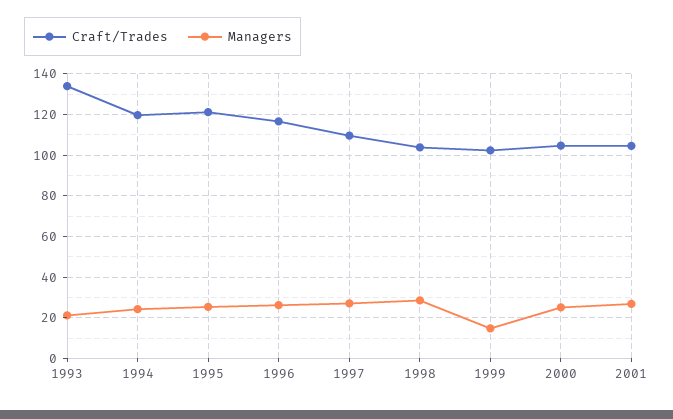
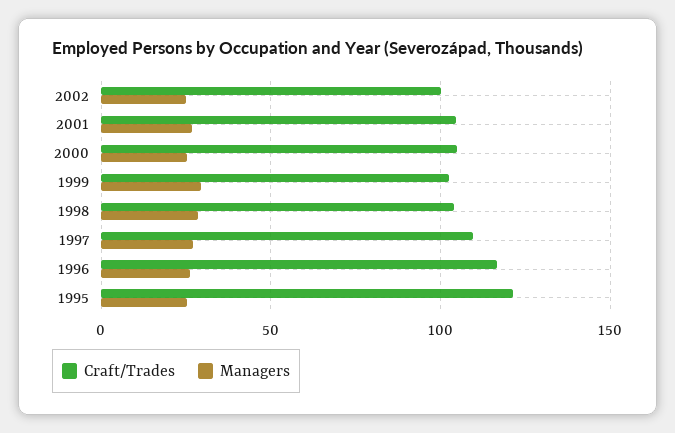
Craft/Trades, 1993: 135 -> none
Managers, 1993: 20 -> none
Craft/Trades, 1994: 120 -> none
Managers, 1994: 25 -> none
Managers, 1999: 15 -> 30
Craft/Trades, 2002: none -> 100
Managers, 2002: none -> 25

